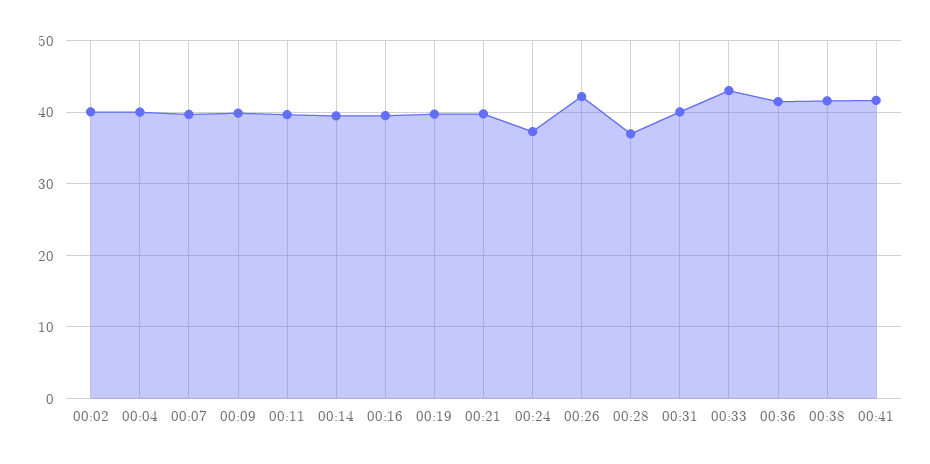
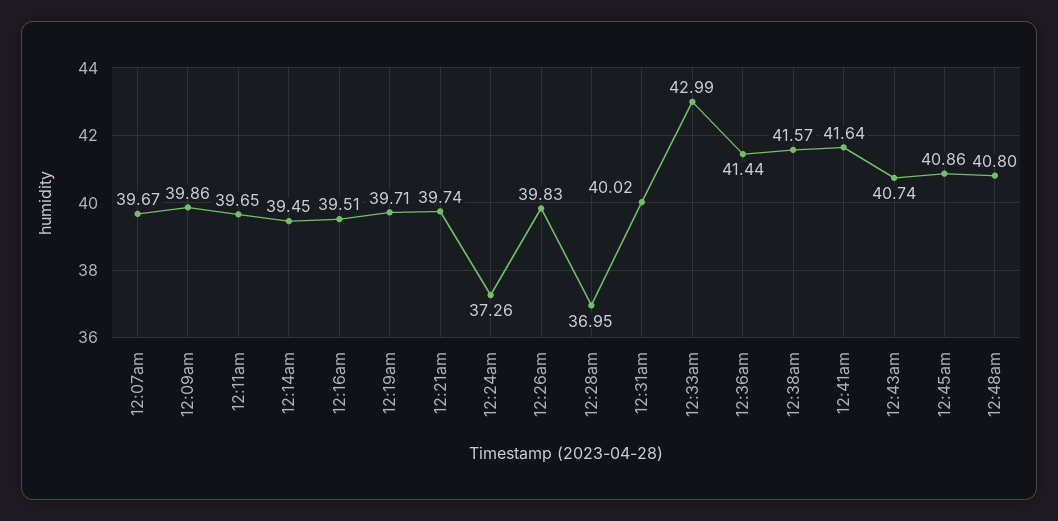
00:02: 40 -> none
00:04: 40 -> none
00:26: 42 -> 39.83
12:43am: none -> 40.74
12:45am: none -> 40.86
12:48am: none -> 40.8

